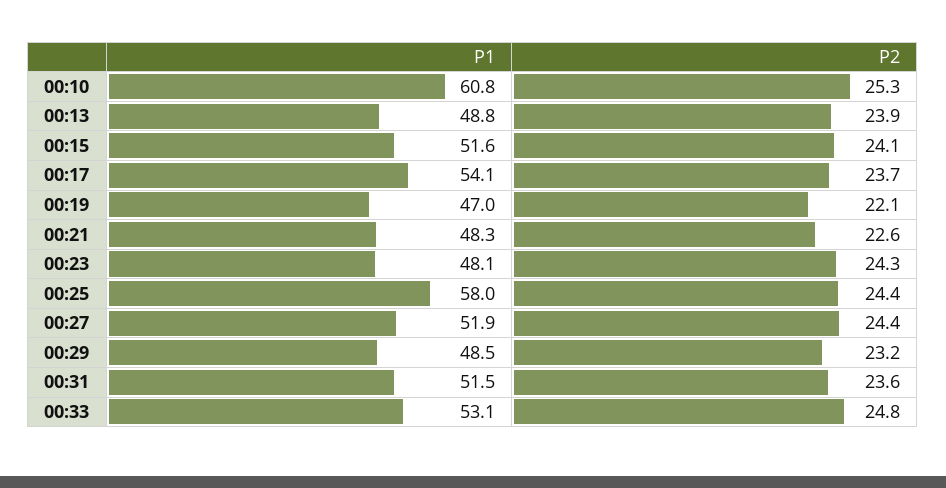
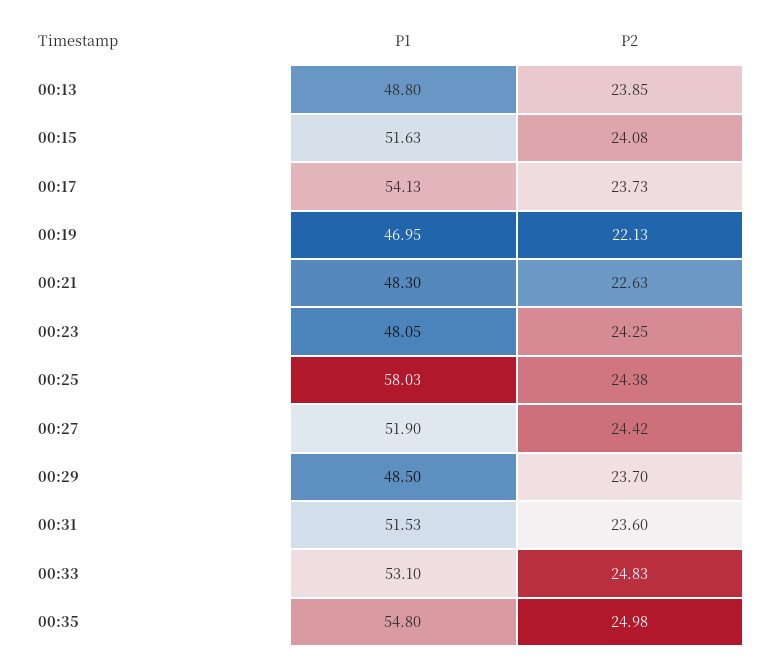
P1, 00:10: 60.8 -> none
P2, 00:10: 25.3 -> none
P2, 00:29: 23.2 -> 23.7
P1, 00:35: none -> 54.8
P2, 00:35: none -> 24.98

